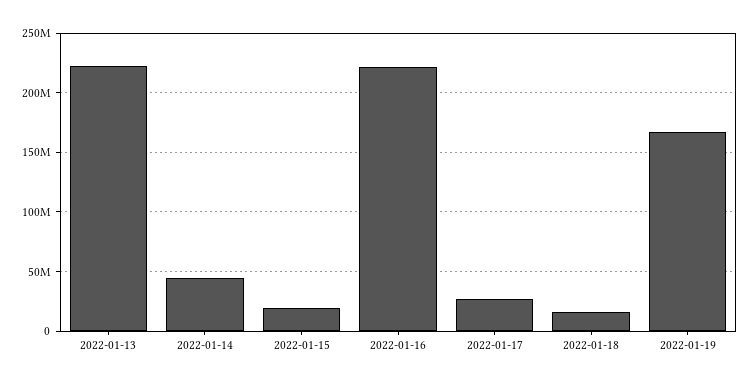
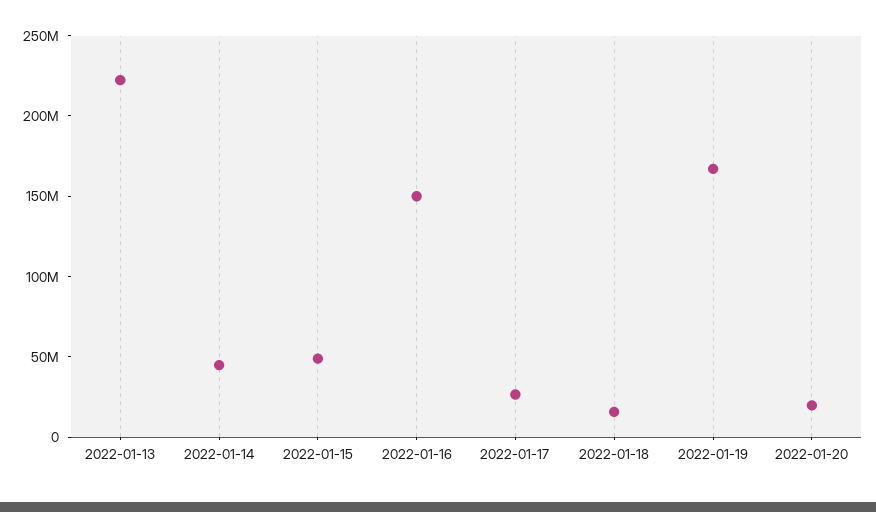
2022-01-15: 20000000 -> 50000000
2022-01-16: 220000000 -> 150000000
2022-01-20: none -> 20000000

